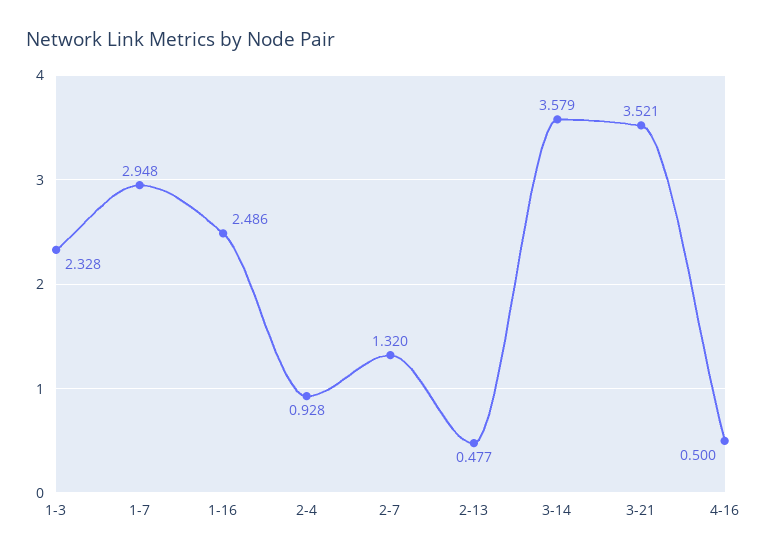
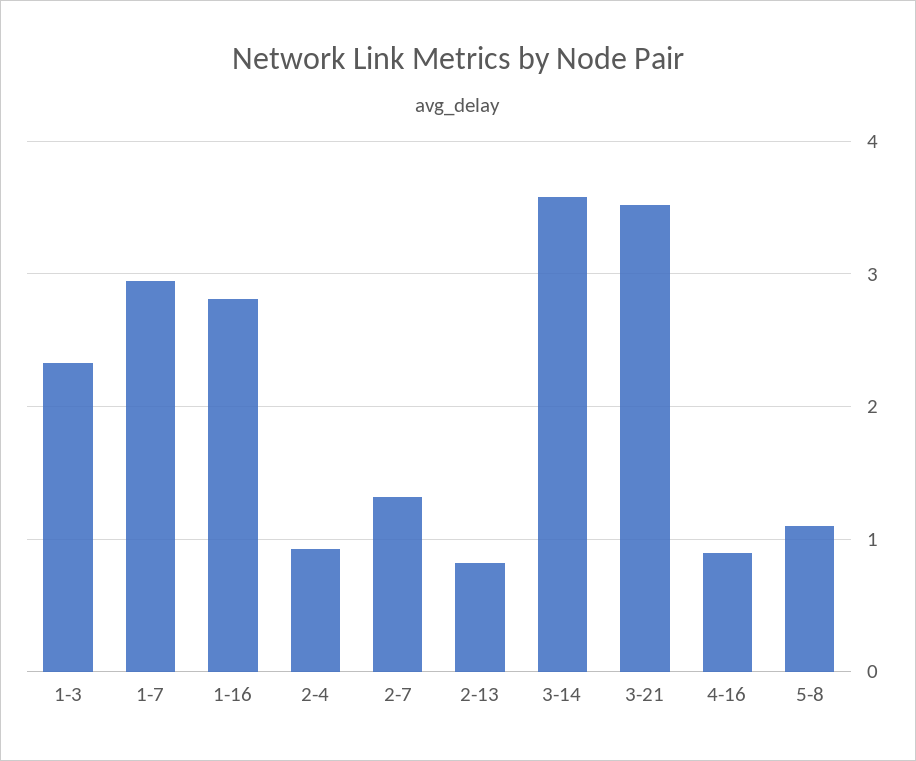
1-16: 2.486 -> 2.8
2-13: 0.477 -> 0.8
4-16: 0.5 -> 0.9
5-8: none -> 1.1

